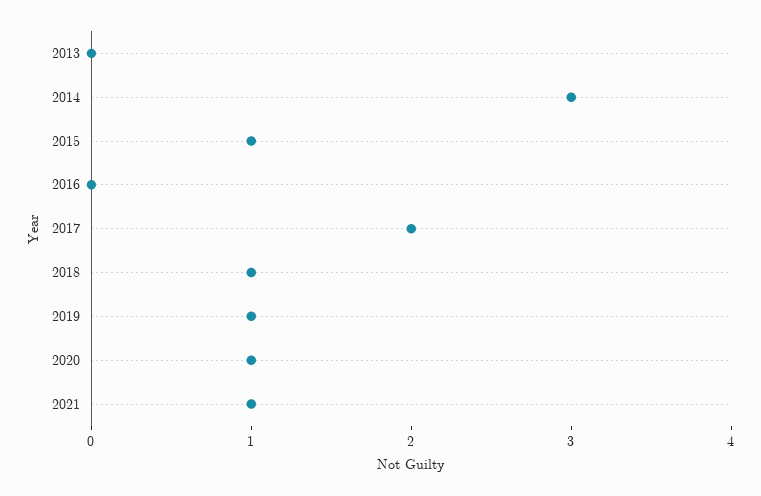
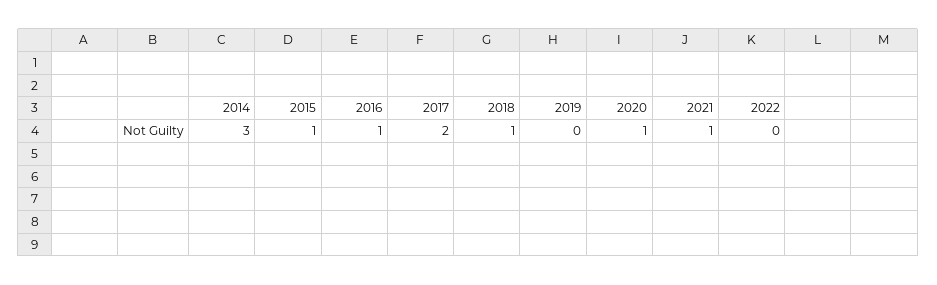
2013: 0 -> none
2016: 0 -> 1
2019: 1 -> 0
2022: none -> 0

